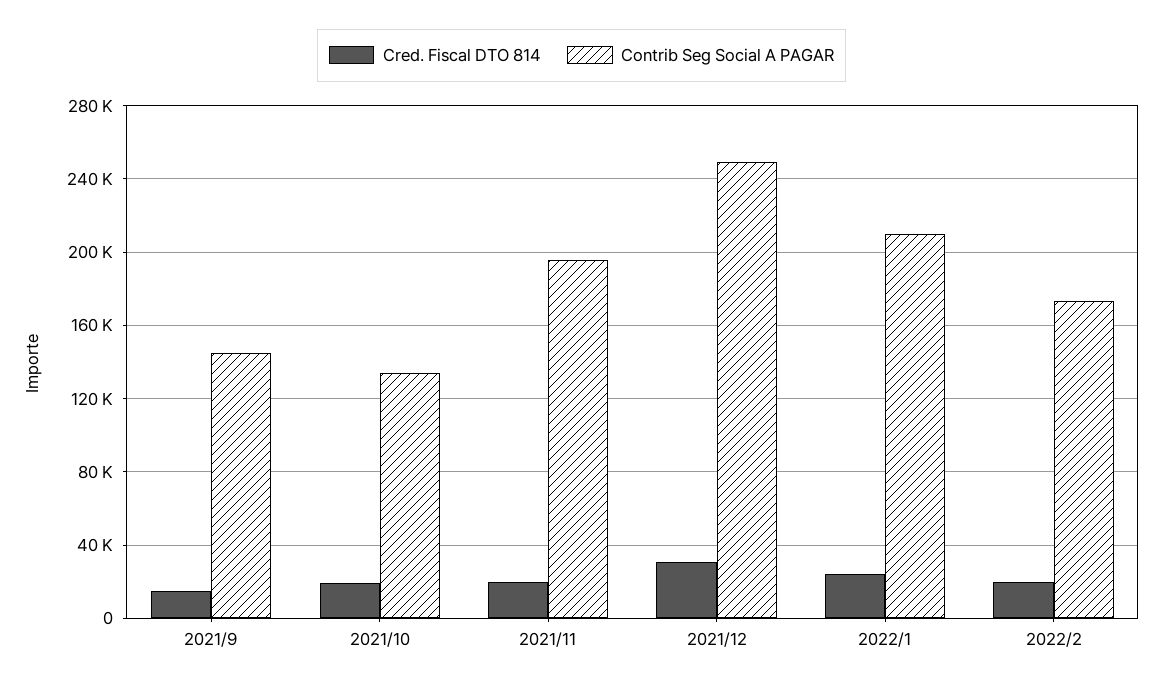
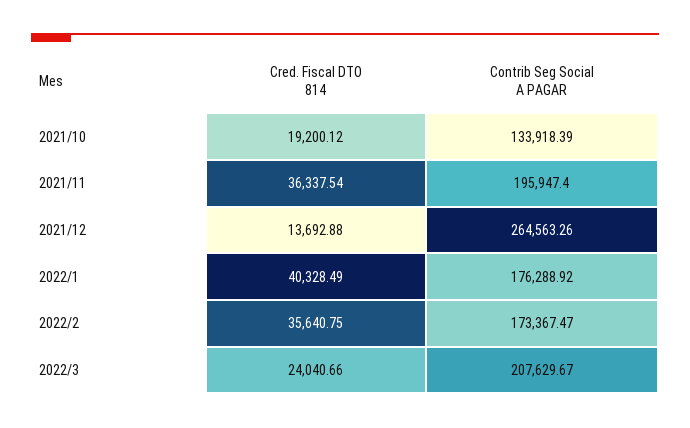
Cred. Fiscal DTO 814, 2021/9: 15000 -> none
Contrib Seg Social A PAGAR, 2021/9: 145000 -> none
Cred. Fiscal DTO 814, 2021/11: 20000 -> 36337.54
Cred. Fiscal DTO 814, 2021/12: 30000 -> 13692.88
Contrib Seg Social A PAGAR, 2021/12: 250000 -> 264563.26
Cred. Fiscal DTO 814, 2022/1: 25000 -> 40328.49
Contrib Seg Social A PAGAR, 2022/1: 210000 -> 176288.92
Cred. Fiscal DTO 814, 2022/2: 20000 -> 35640.75
Cred. Fiscal DTO 814, 2022/3: none -> 24040.66
Contrib Seg Social A PAGAR, 2022/3: none -> 207629.67

